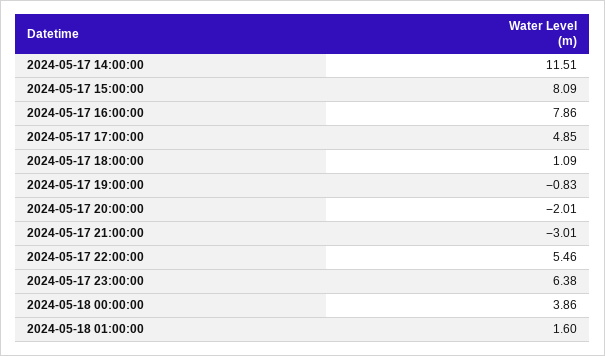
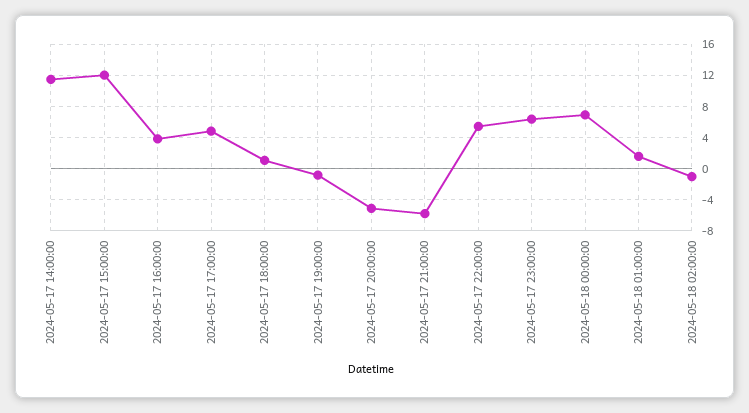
2024-05-17 15:00:00: 8.09 -> 12
2024-05-17 16:00:00: 7.86 -> 4
2024-05-17 20:00:00: -2.01 -> -5
2024-05-17 21:00:00: -3.01 -> -6
2024-05-18 00:00:00: 3.86 -> 7
2024-05-18 02:00:00: none -> -1

